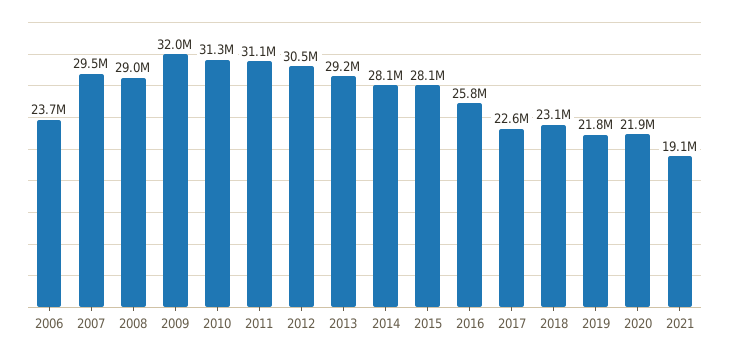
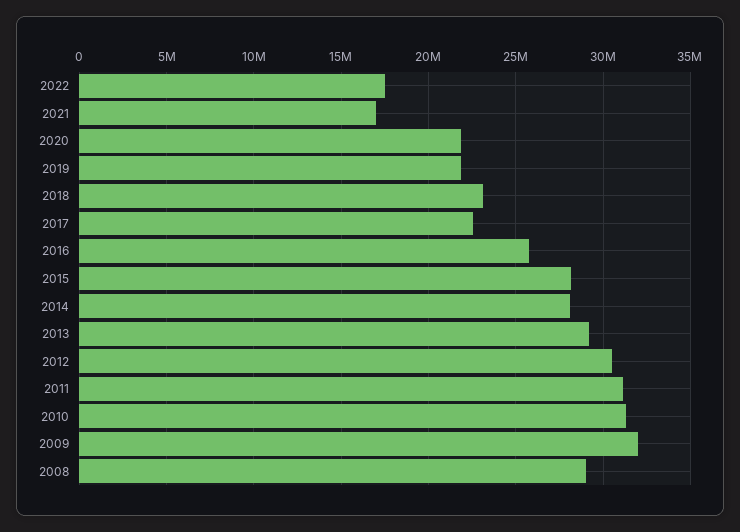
2006: 23700000 -> none
2007: 29500000 -> none
2021: 19100000 -> 17000000
2022: none -> 17500000

